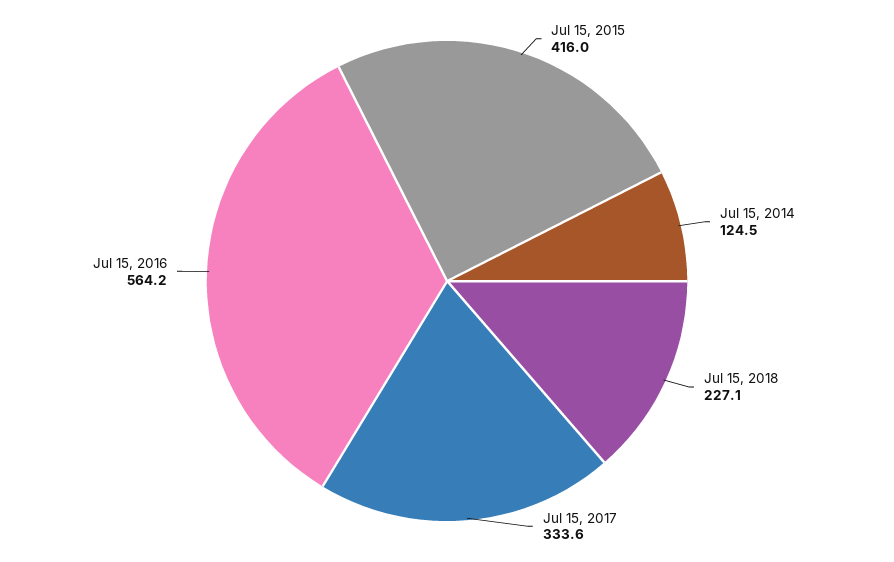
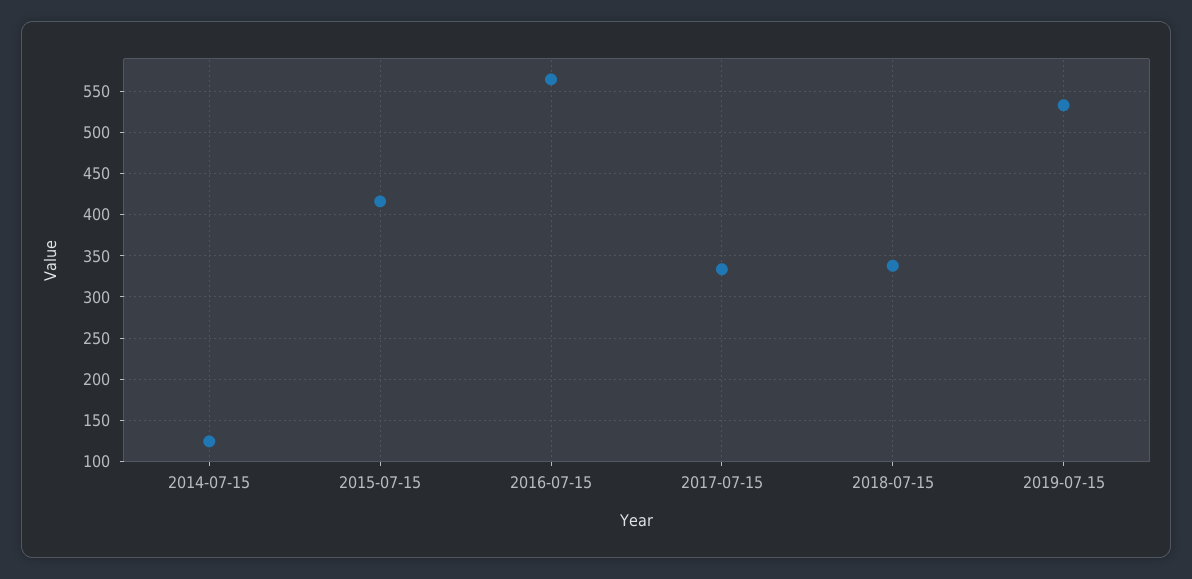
Jul 15, 2018: 227.1 -> 340
2019-07-15: none -> 530

